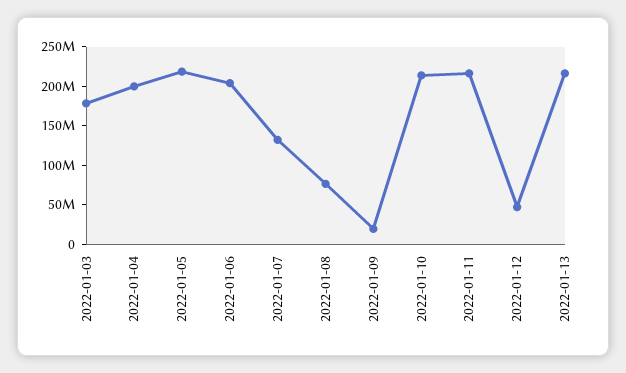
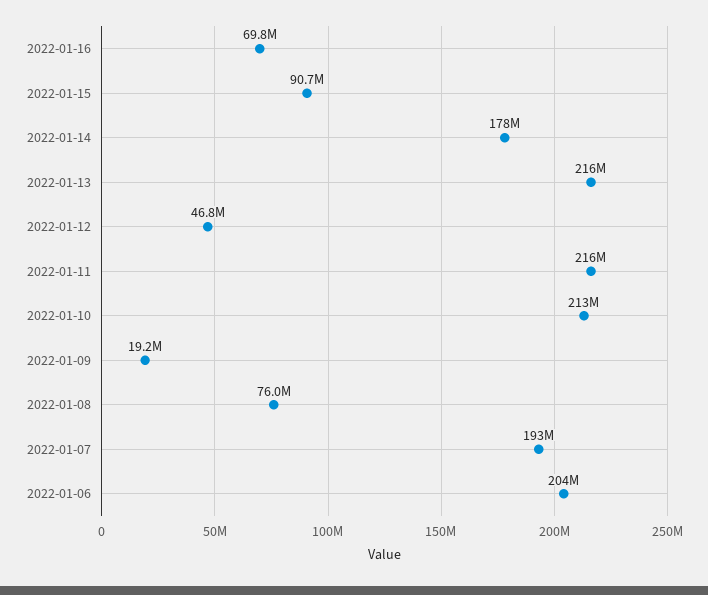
2022-01-03: 175000000 -> none
2022-01-04: 200000000 -> none
2022-01-05: 225000000 -> none
2022-01-07: 125000000 -> 193000000
2022-01-16: none -> 69800000
2022-01-15: none -> 90700000
2022-01-14: none -> 178000000

